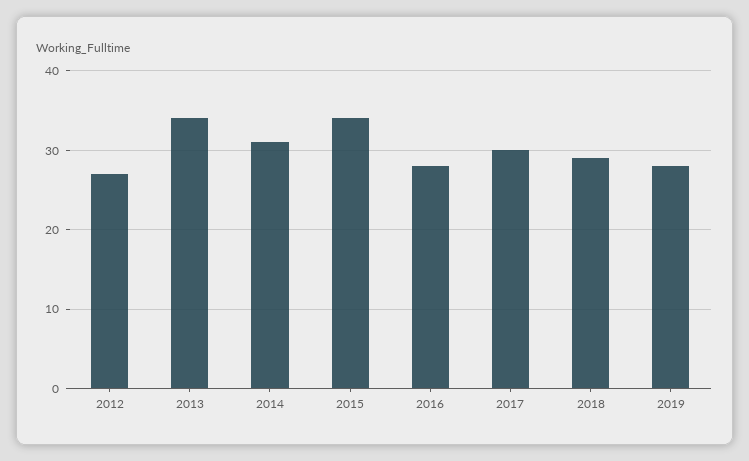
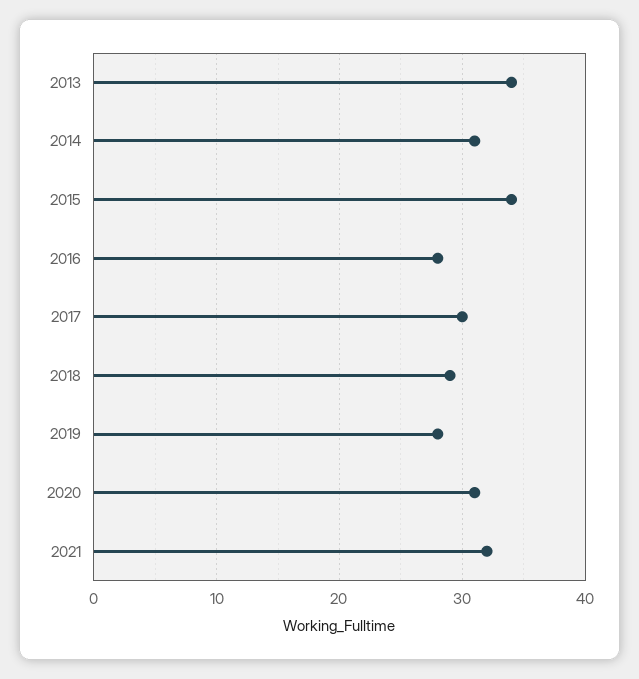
2012: 27 -> none
2020: none -> 31
2021: none -> 32

